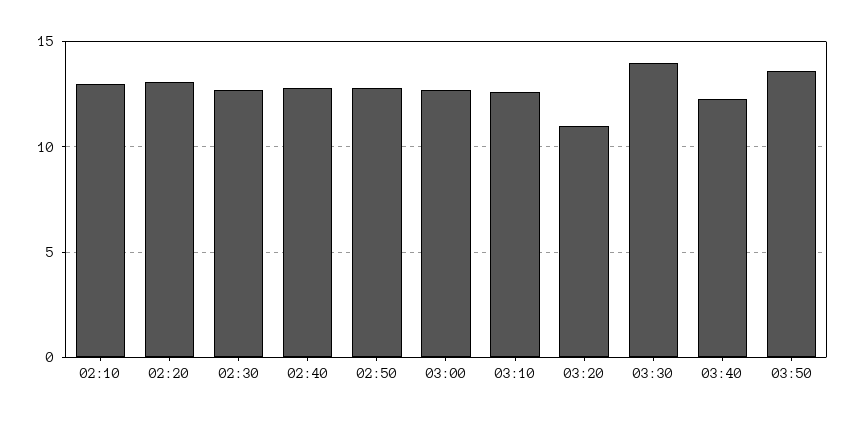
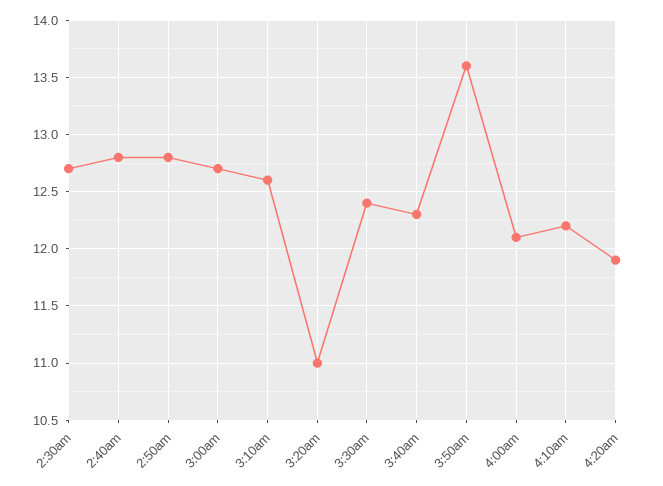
02:10: 13 -> none
02:20: 13 -> none
03:30: 14 -> 12.4
4:00am: none -> 12.1
4:10am: none -> 12.2
4:20am: none -> 11.9

